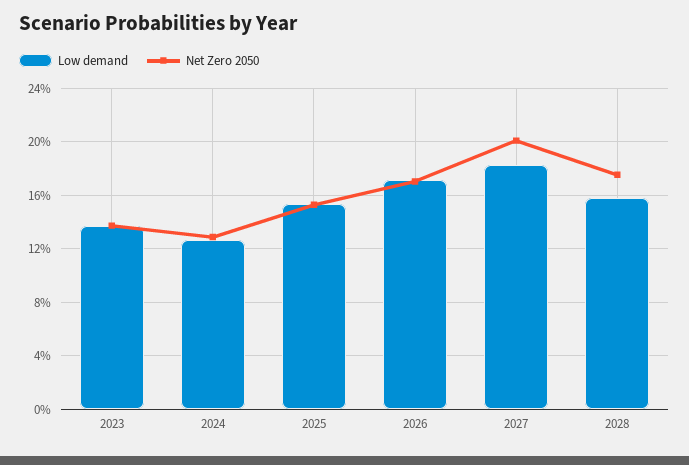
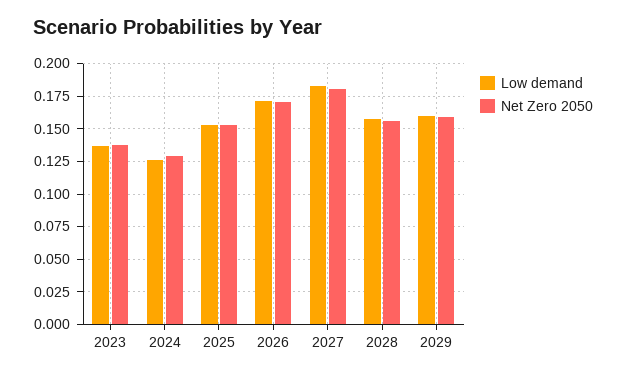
Net Zero 2050, 2027: 0.2 -> 0.18
Net Zero 2050, 2028: 0.175 -> 0.155
Low demand, 2029: none -> 0.16
Net Zero 2050, 2029: none -> 0.16

